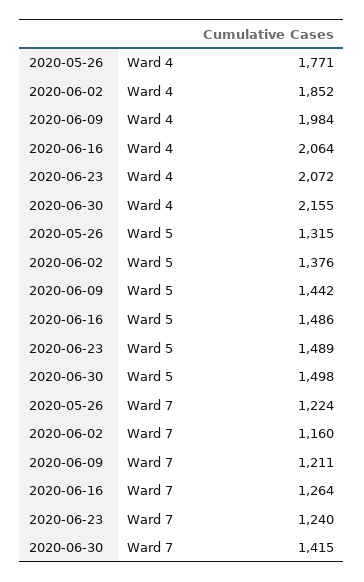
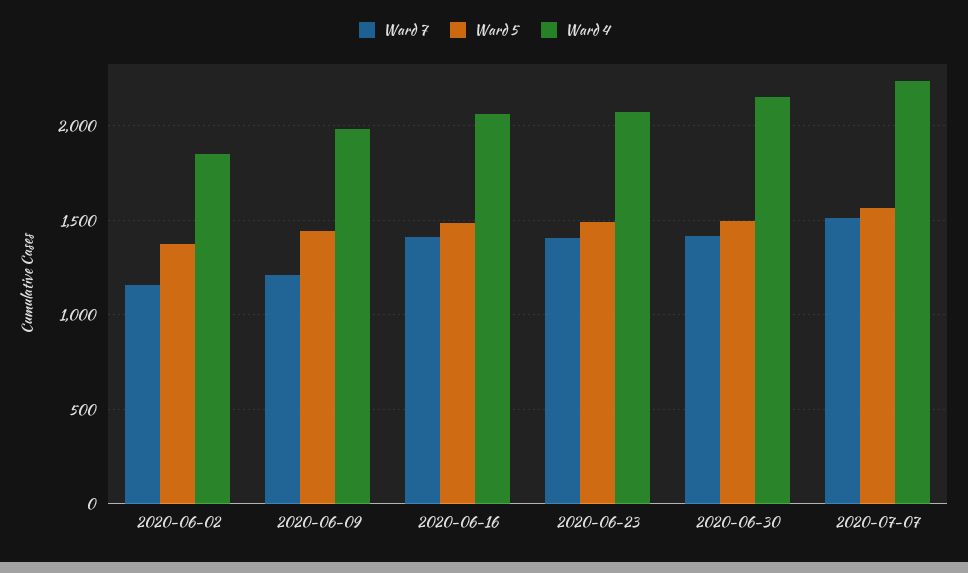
Ward 4, 2020-05-26: 1771 -> none
Ward 5, 2020-05-26: 1315 -> none
Ward 7, 2020-05-26: 1224 -> none
Ward 7, 2020-06-16: 1264 -> 1400
Ward 7, 2020-06-23: 1240 -> 1400
Ward 7, 2020-07-07: none -> 1500
Ward 5, 2020-07-07: none -> 1550
Ward 4, 2020-07-07: none -> 2250

